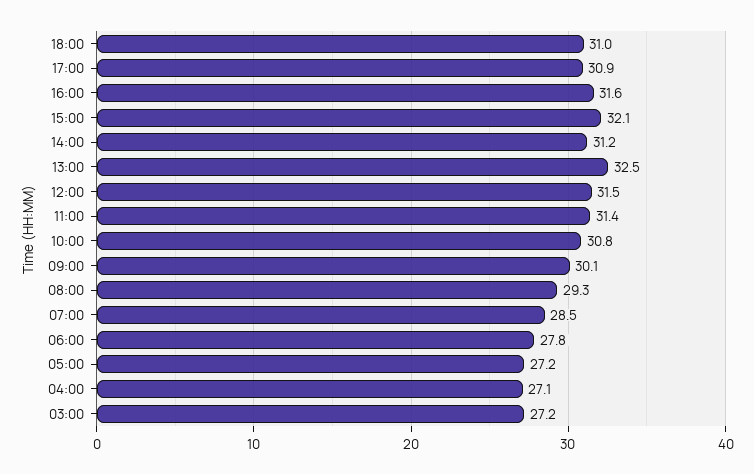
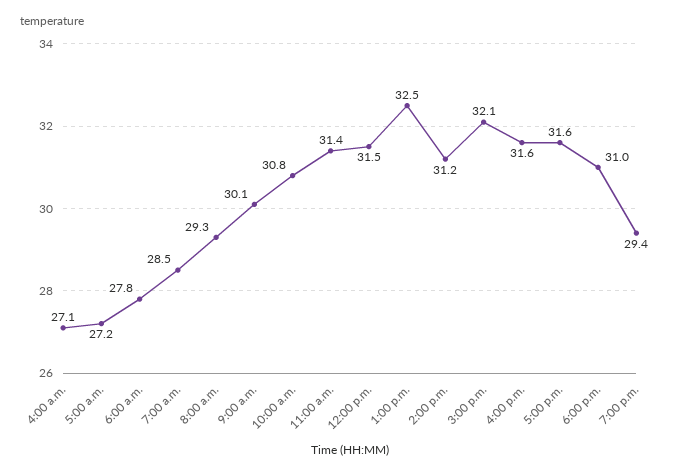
17:00: 30.9 -> 31.6
03:00: 27.2 -> none
7:00 p.m.: none -> 29.4

